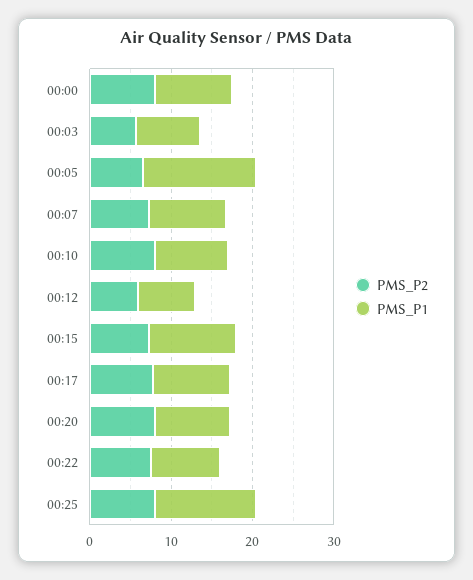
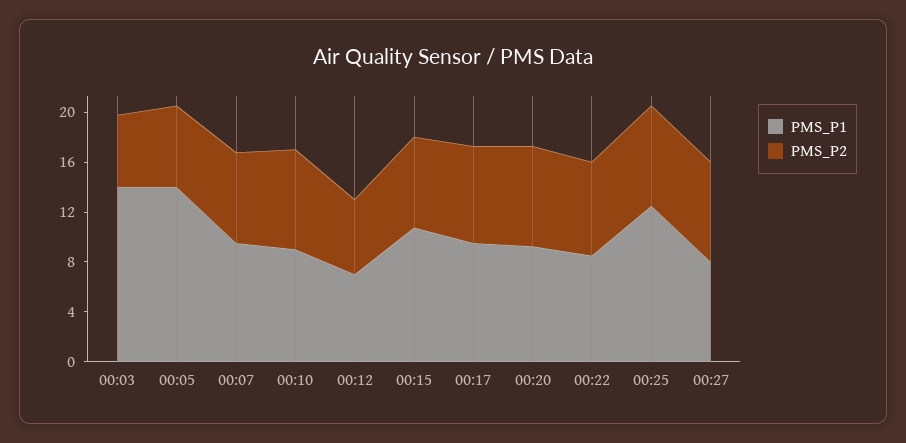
PMS_P2, 00:00: 8 -> none
PMS_P1, 00:00: 10 -> none
PMS_P1, 00:03: 8 -> 14
PMS_P1, 00:27: none -> 8
PMS_P2, 00:27: none -> 8

